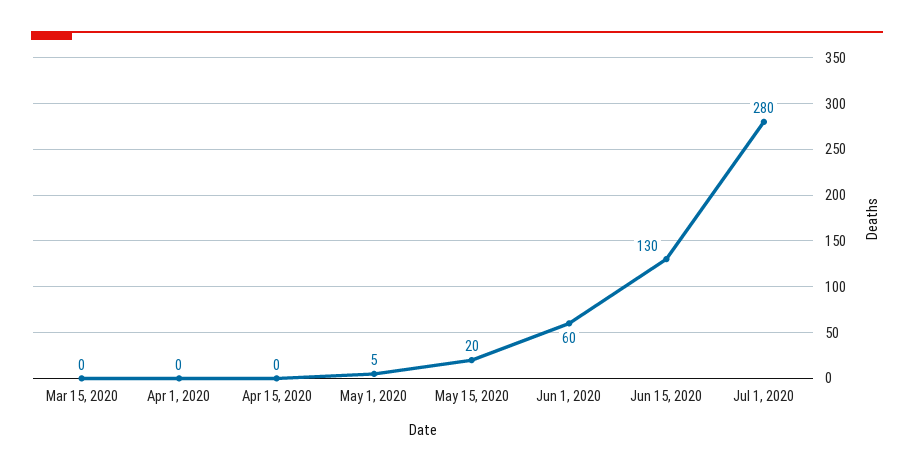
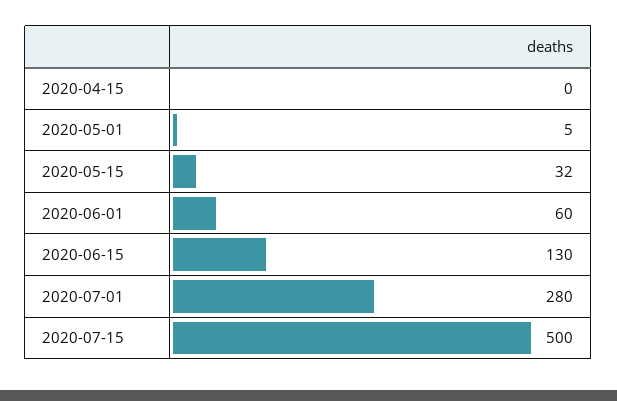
Mar 15, 2020: 0 -> none
Apr 1, 2020: 0 -> none
May 15, 2020: 20 -> 32
2020-07-15: none -> 500

